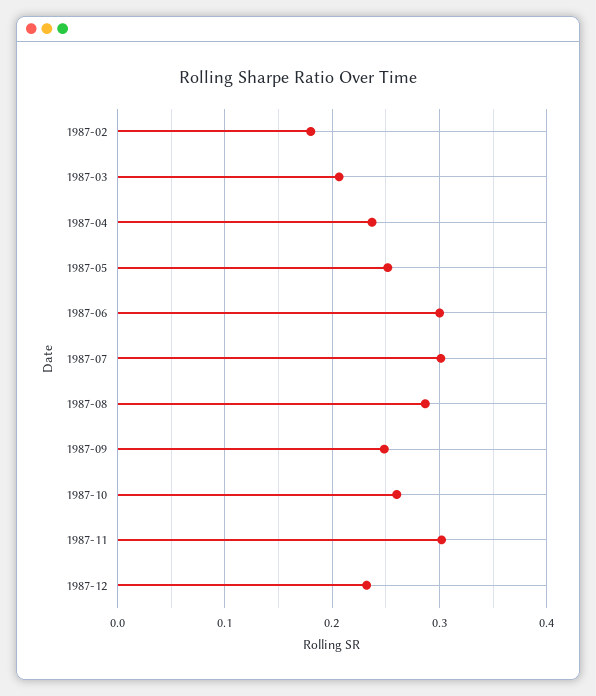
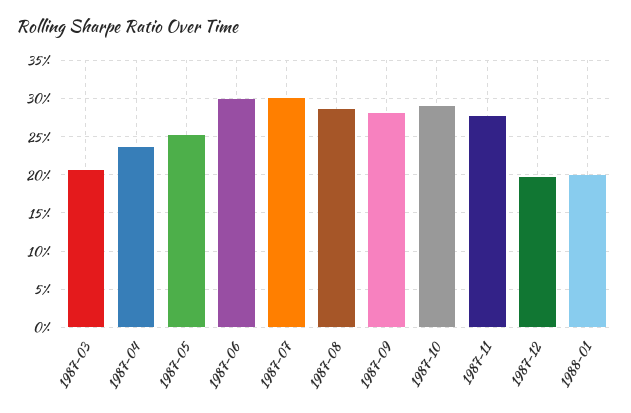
1987-02: 0.18 -> none
1987-09: 0.25 -> 0.28
1987-10: 0.26 -> 0.29
1987-11: 0.3 -> 0.28
1987-12: 0.23 -> 0.2
1988-01: none -> 0.2

